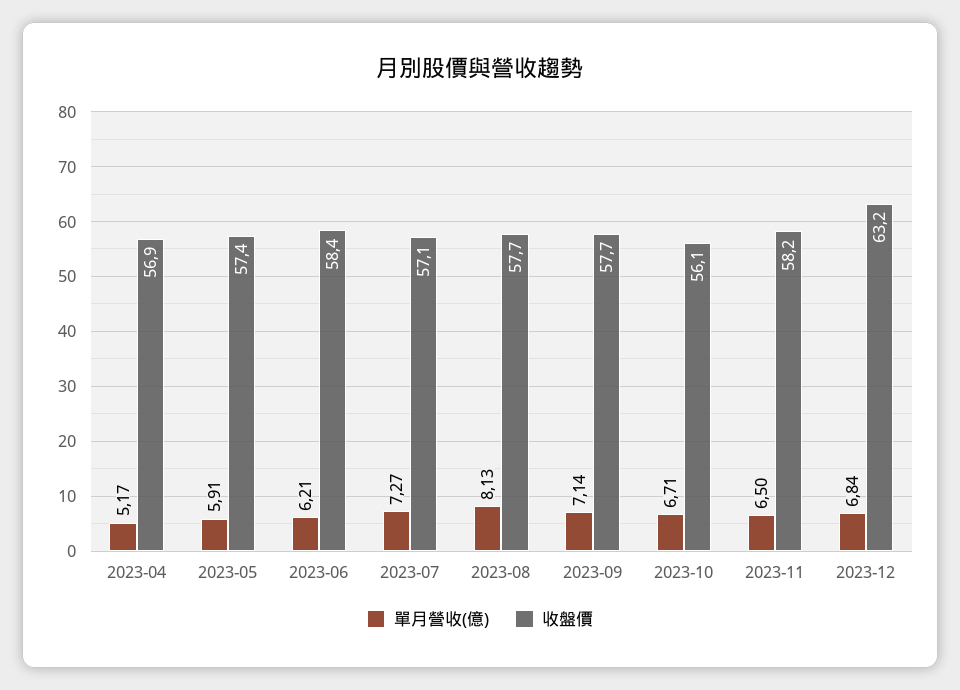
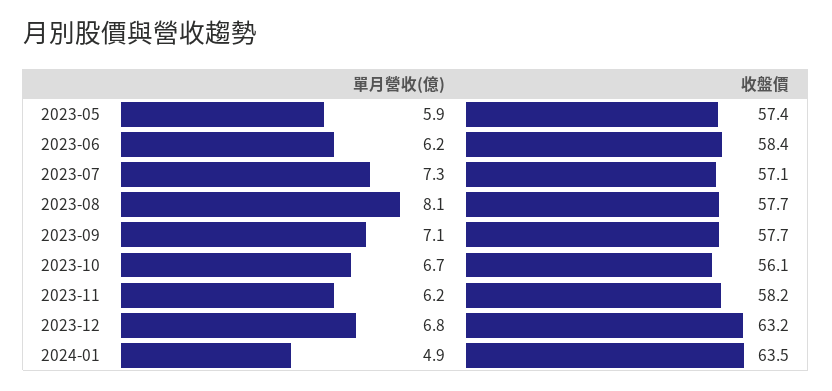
單月營收(億), 2023-04: 5.17 -> none
收盤價, 2023-04: 56.9 -> none
單月營收(億), 2023-11: 6.5 -> 6.2
單月營收(億), 2024-01: none -> 4.9
收盤價, 2024-01: none -> 63.5

